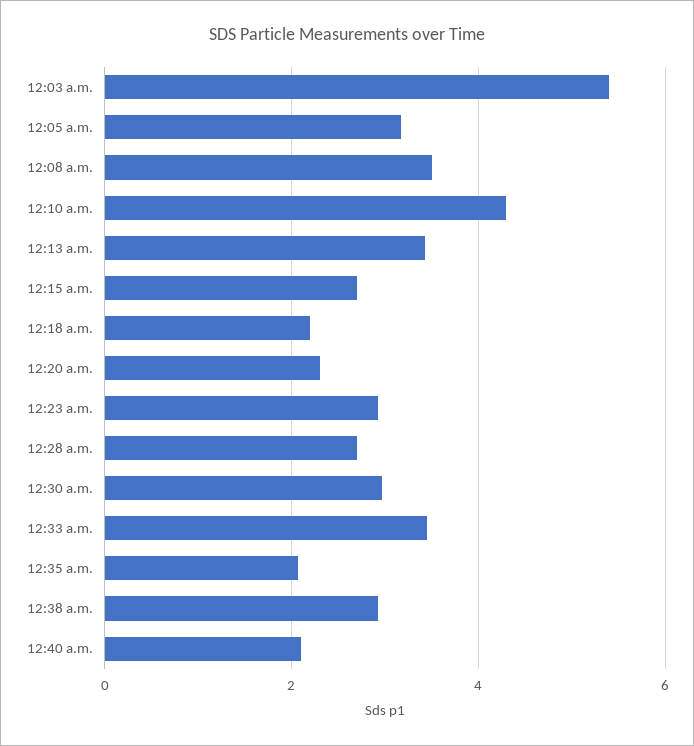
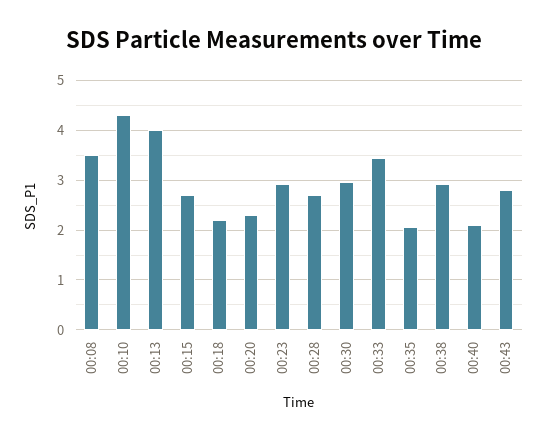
12:03 a.m.: 5.4 -> none
12:05 a.m.: 3.2 -> none
12:13 a.m.: 3.4 -> 4
00:43: none -> 2.8

